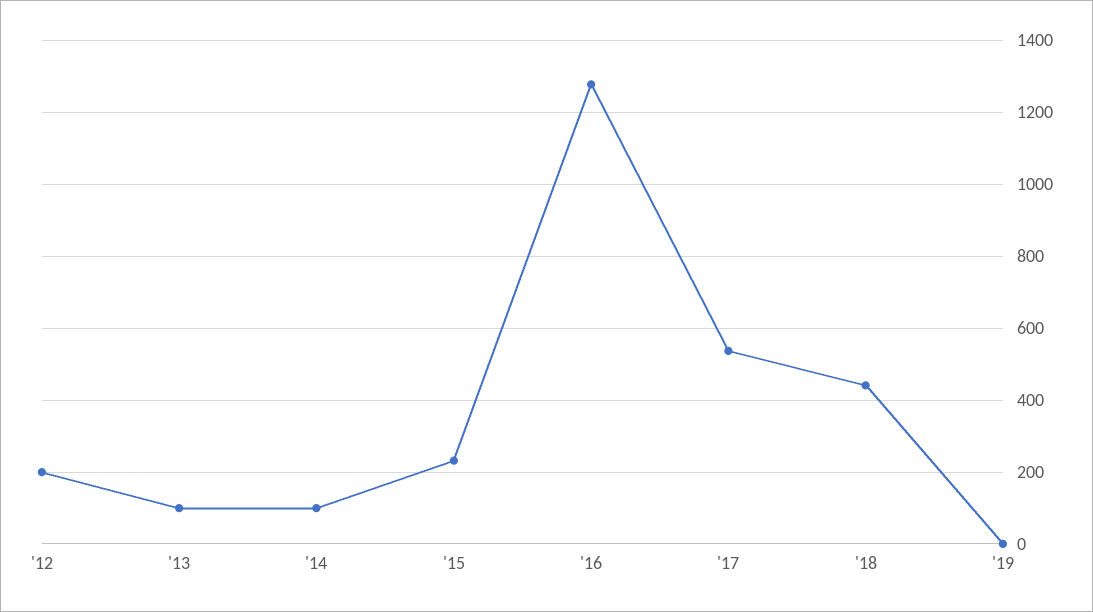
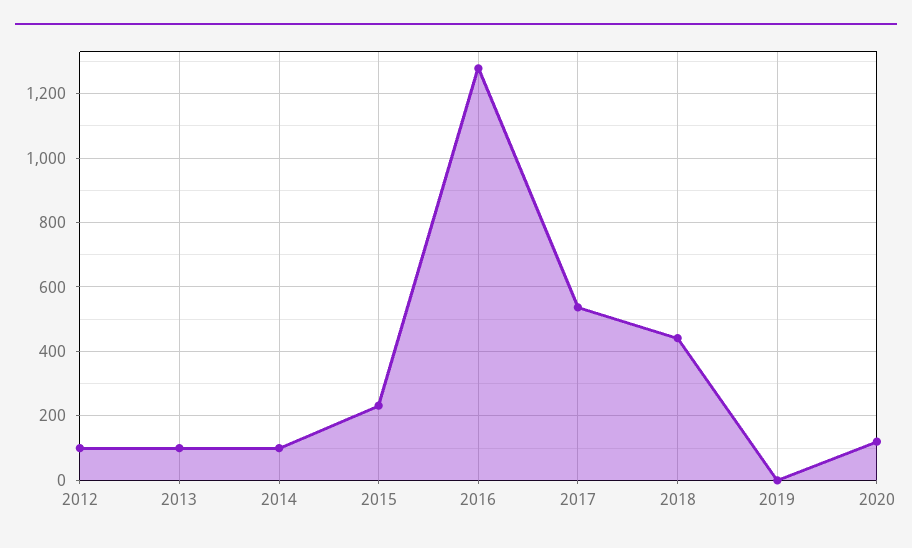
'12: 200 -> 100
2020: none -> 120

